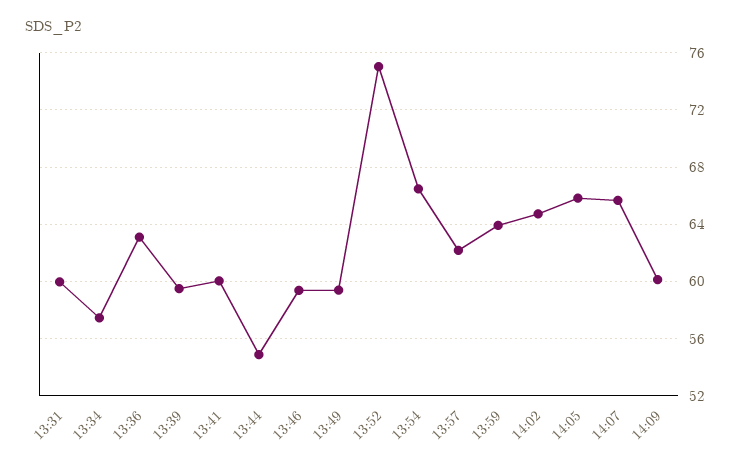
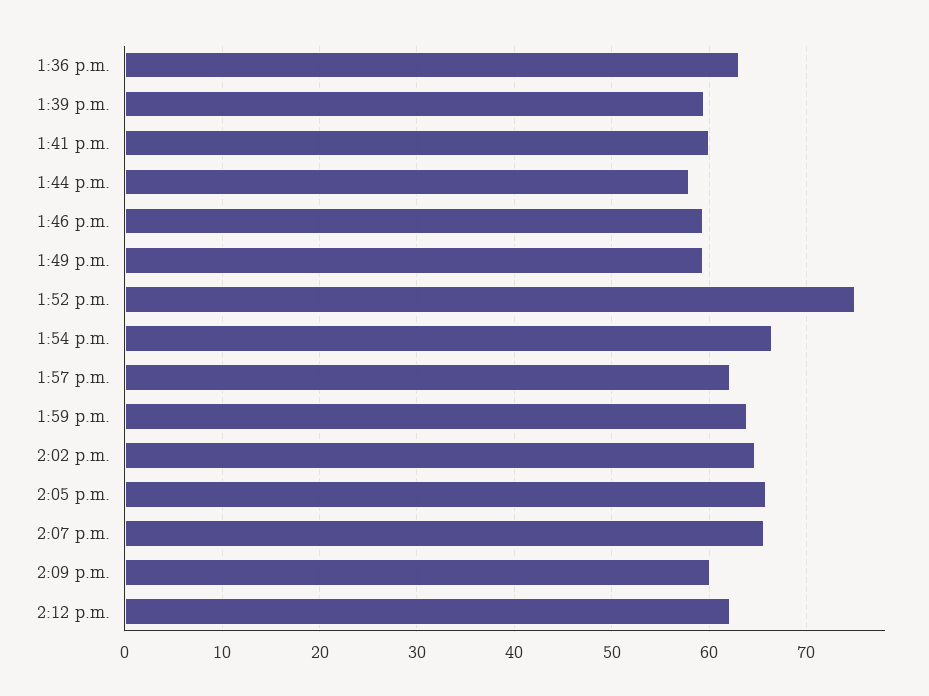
13:31: 60 -> none
13:34: 57.5 -> none
13:44: 55 -> 58
2:12 p.m.: none -> 62

